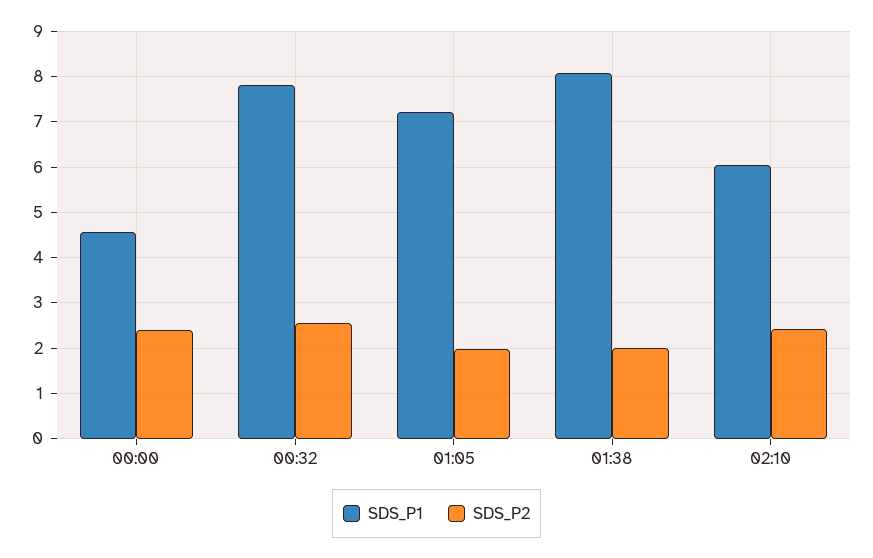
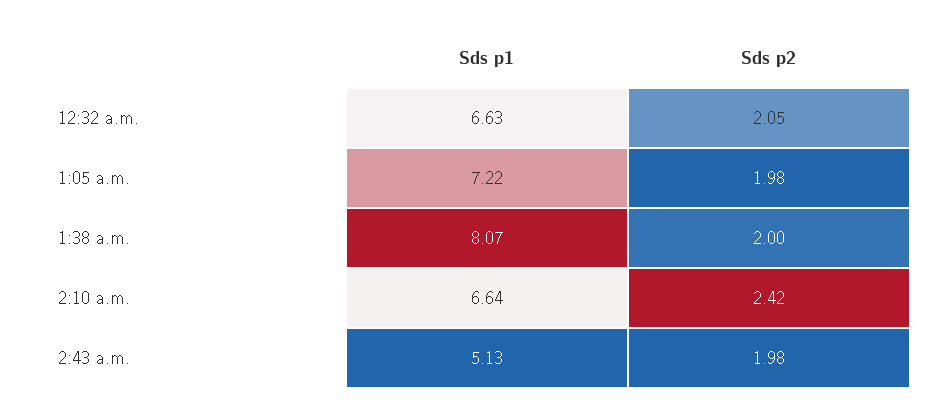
SDS_P1, 00:00: 4.6 -> none
SDS_P2, 00:00: 2.4 -> none
SDS_P1, 00:32: 7.8 -> 6.63
SDS_P2, 00:32: 2.6 -> 2.05
SDS_P1, 02:10: 6 -> 6.64
SDS_P1, 2:43 a.m.: none -> 5.13
SDS_P2, 2:43 a.m.: none -> 1.98

